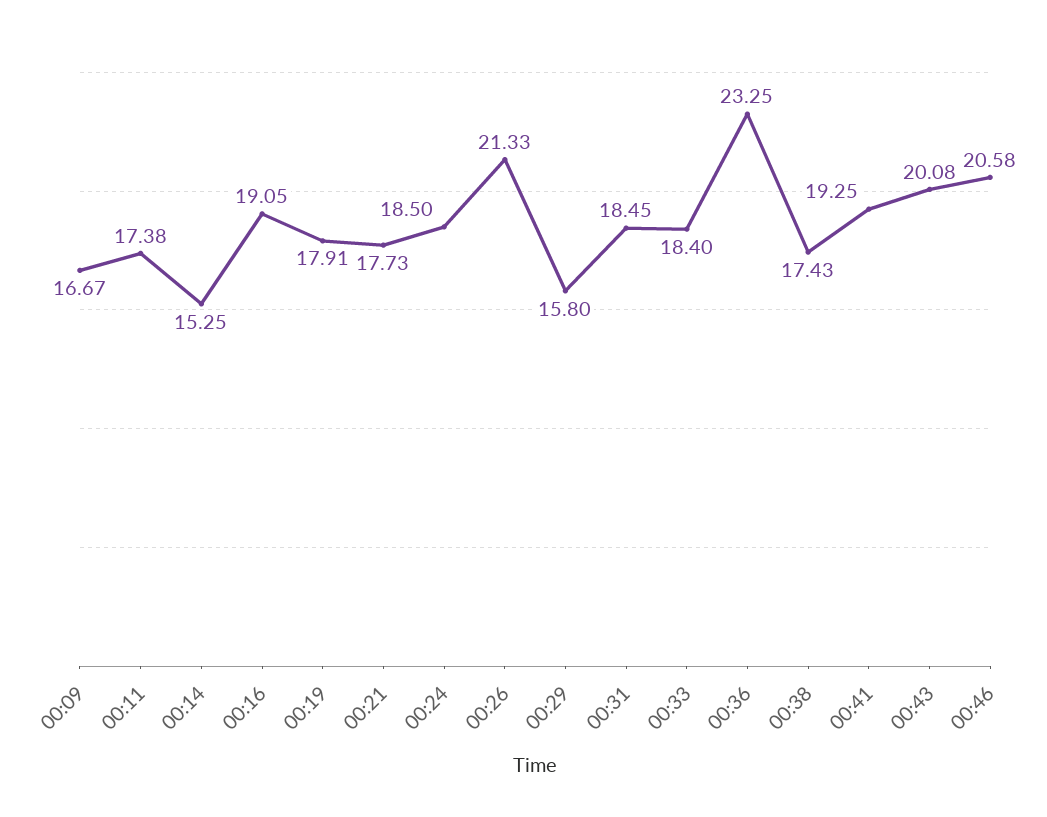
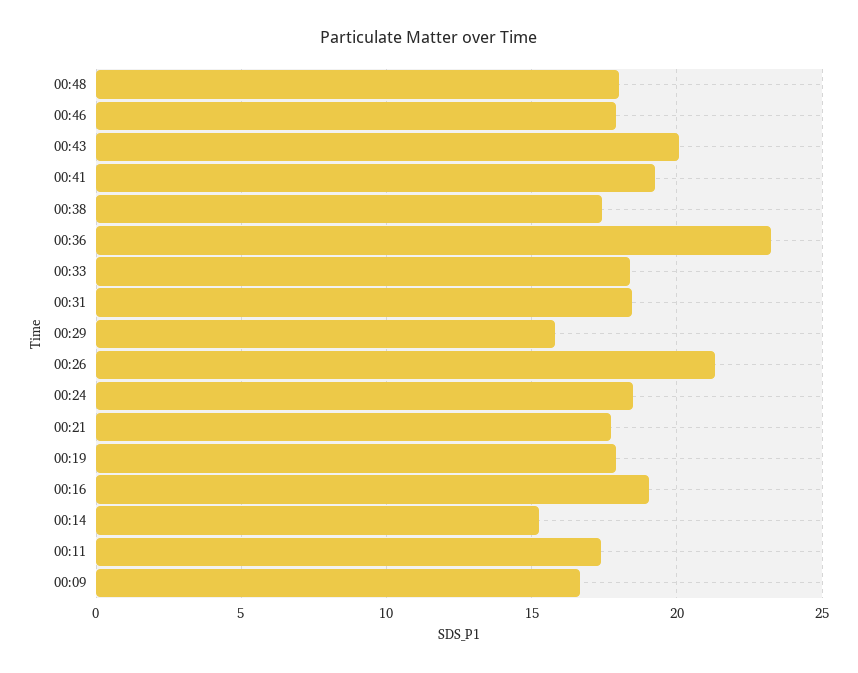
00:46: 20.58 -> 18
00:48: none -> 18

